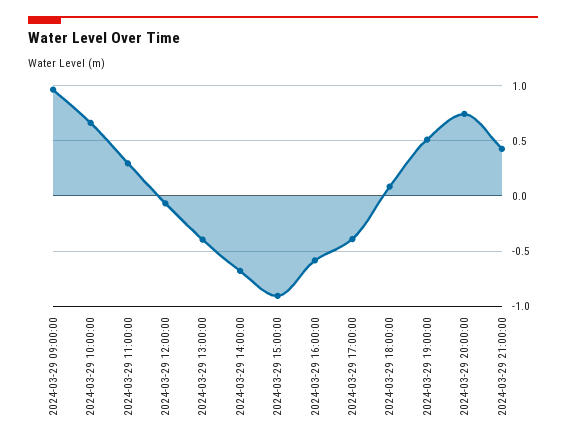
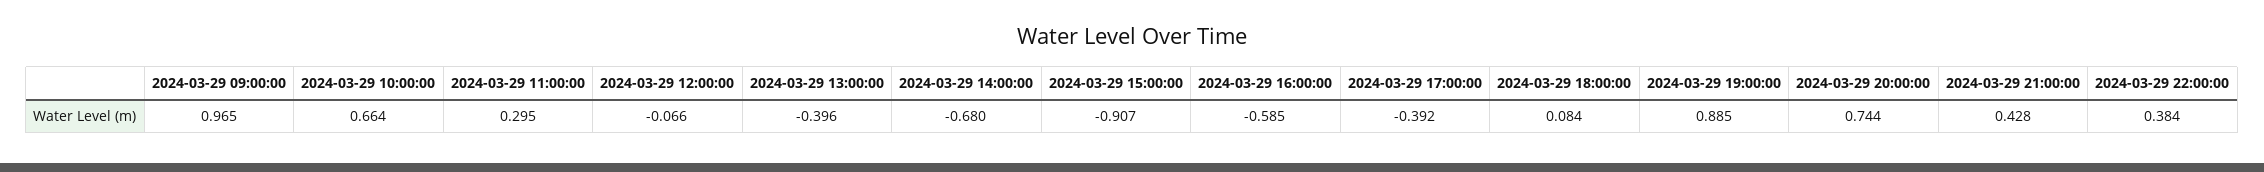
2024-03-29 19:00:00: 0.5 -> 0.885
2024-03-29 22:00:00: none -> 0.384

